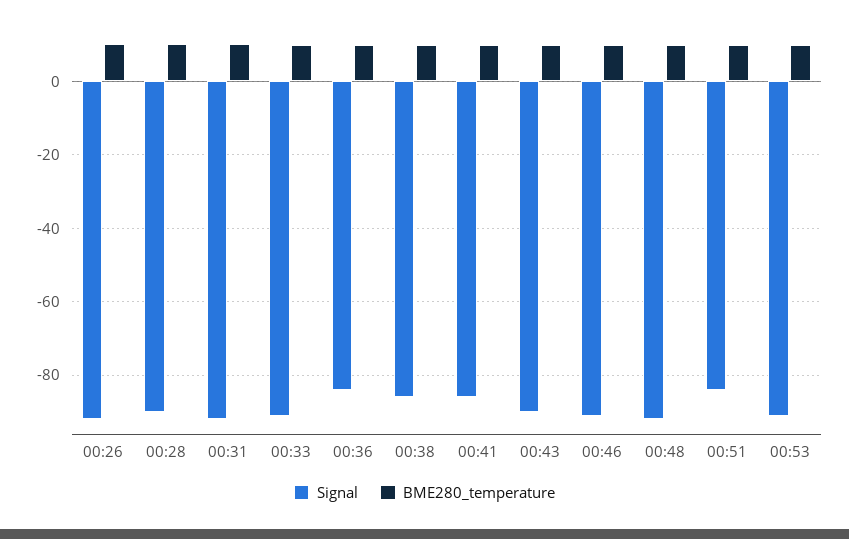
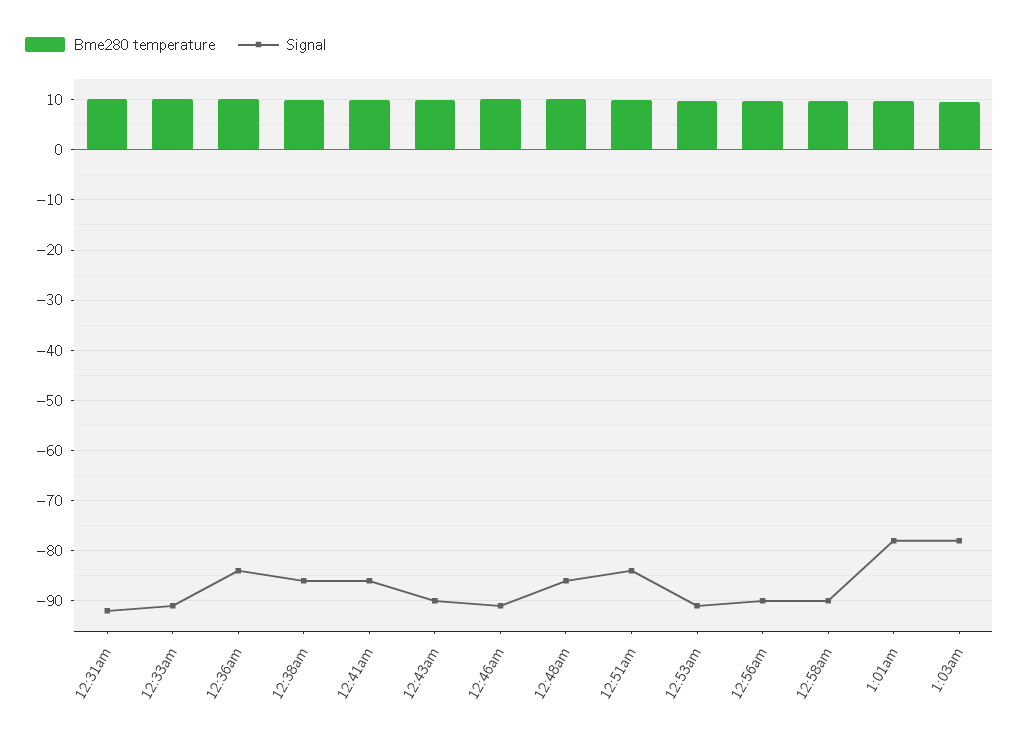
Signal, 00:26: -92 -> none
BME280_temperature, 00:26: 10 -> none
Signal, 00:28: -90 -> none
BME280_temperature, 00:28: 10 -> none
Signal, 00:48: -92 -> -86
BME280_temperature, 12:56am: none -> 10
Signal, 12:56am: none -> -90
BME280_temperature, 12:58am: none -> 10
Signal, 12:58am: none -> -90
BME280_temperature, 1:01am: none -> 10
Signal, 1:01am: none -> -78
BME280_temperature, 1:03am: none -> 10
Signal, 1:03am: none -> -78

